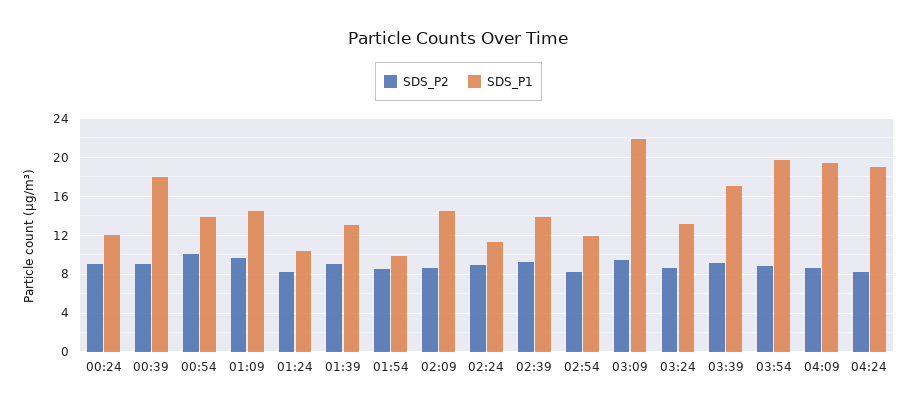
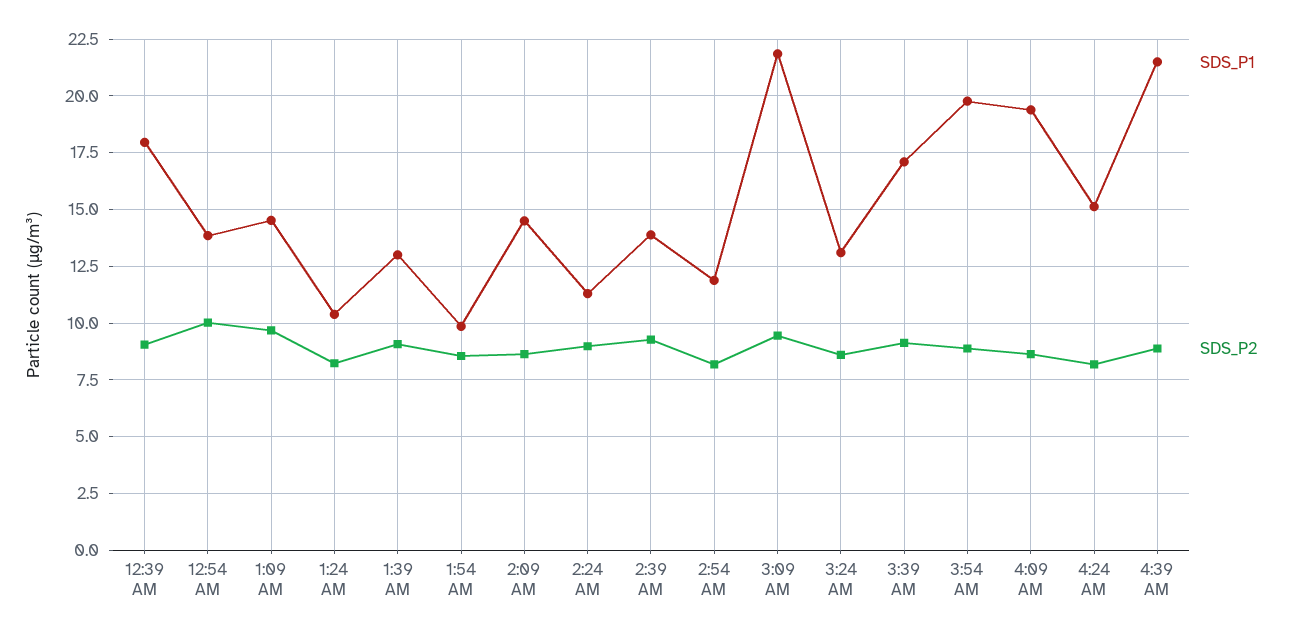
SDS_P2, 00:24: 9 -> none
SDS_P1, 00:24: 12 -> none
SDS_P1, 04:24: 19 -> 15
SDS_P1, 4:39 AM: none -> 21.5
SDS_P2, 4:39 AM: none -> 9

